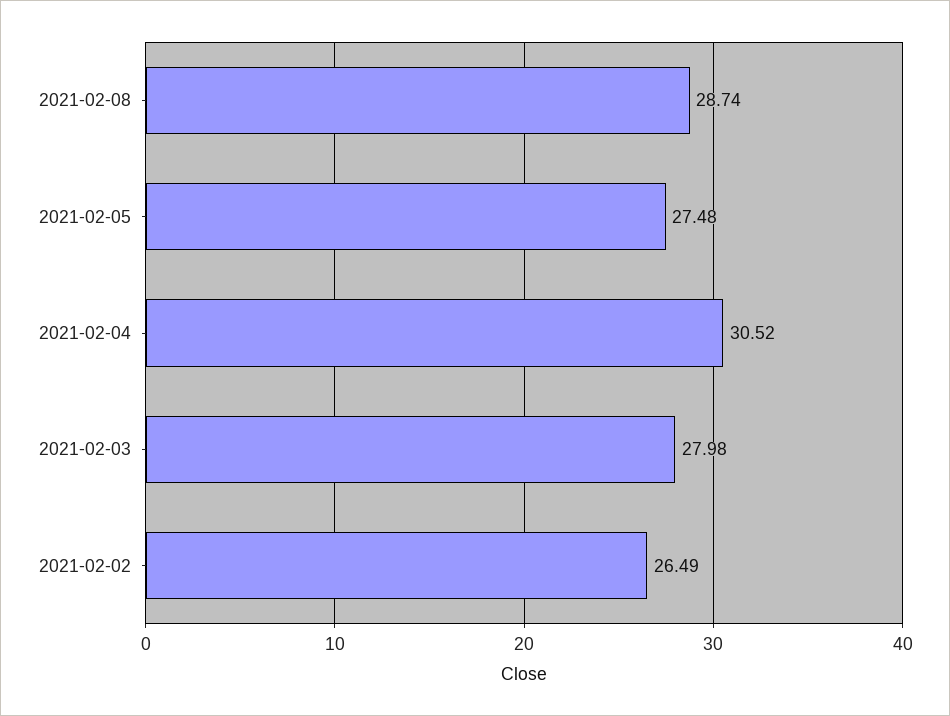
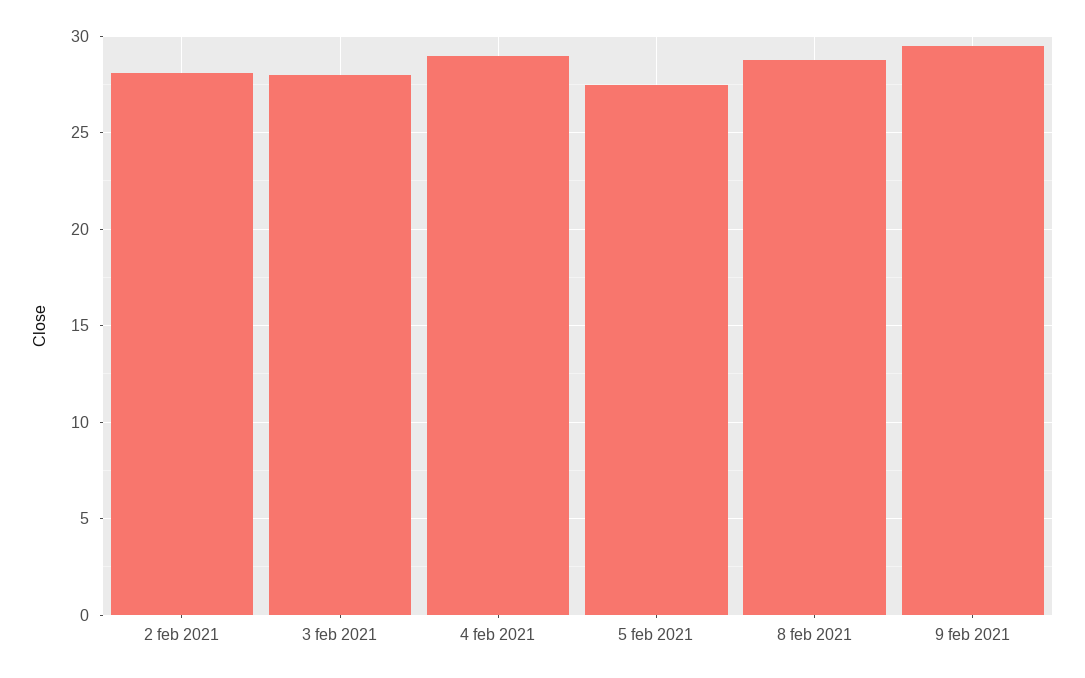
2021-02-04: 30.52 -> 29
2021-02-02: 26.49 -> 28
9 feb 2021: none -> 29.5

